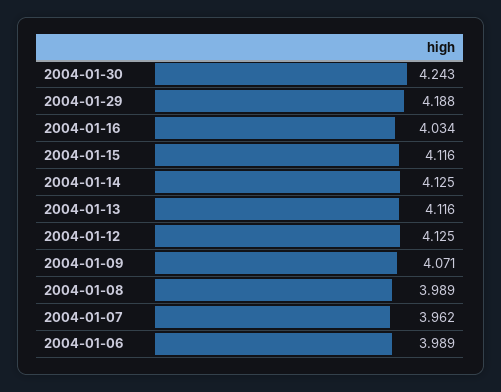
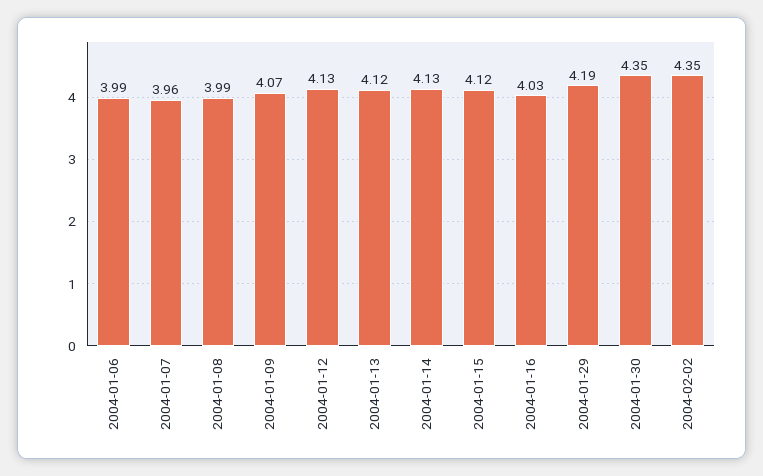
2004-01-30: 4.243 -> 4.35
2004-02-02: none -> 4.35

